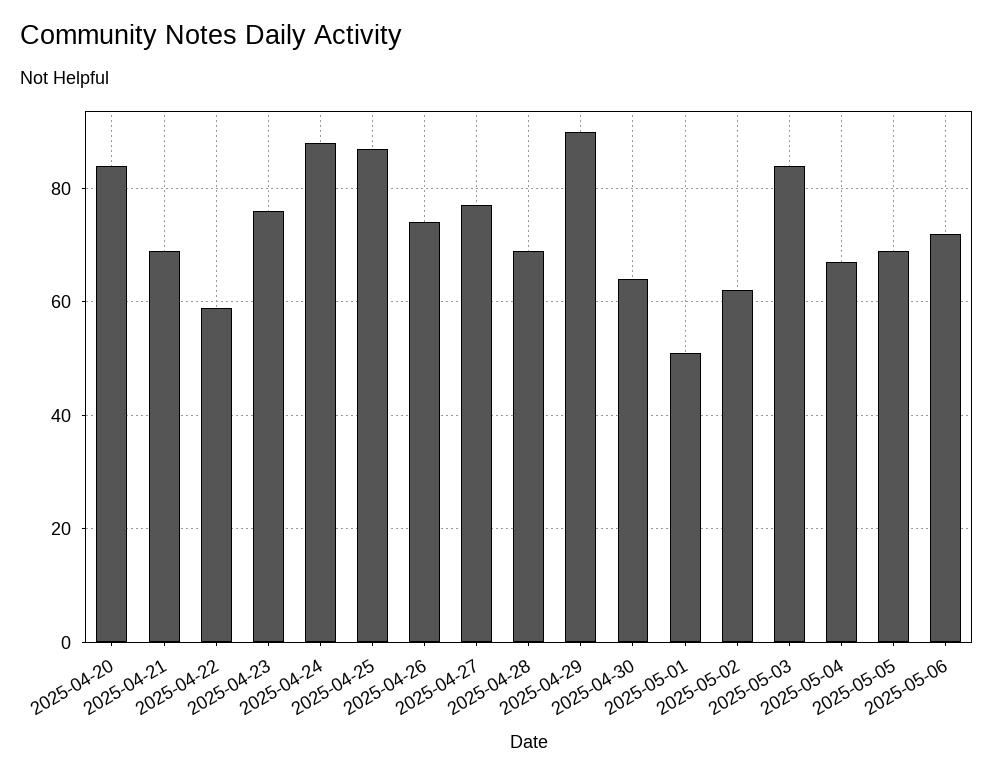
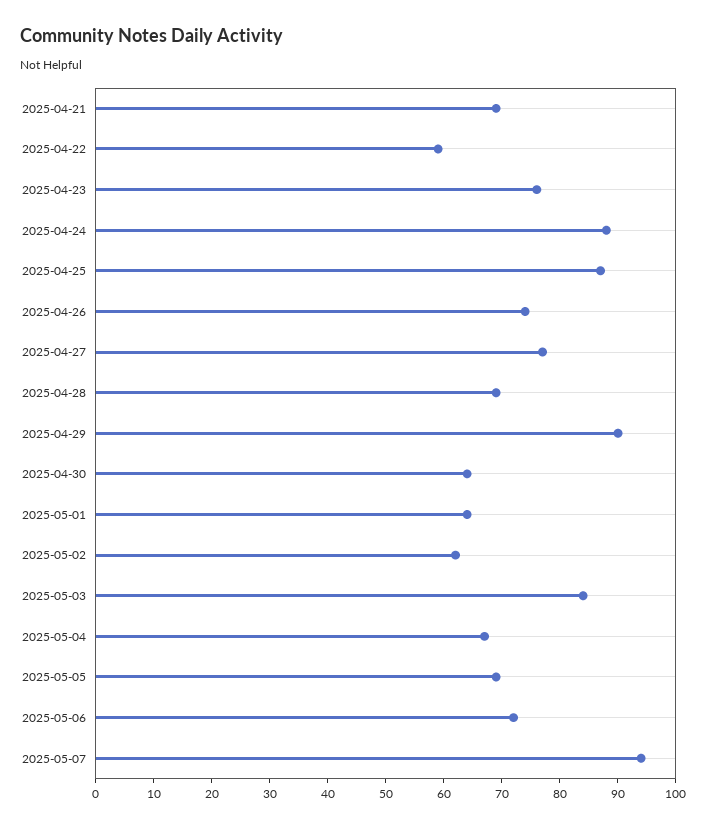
2025-04-20: 85 -> none
2025-05-01: 50 -> 65
2025-05-07: none -> 95

